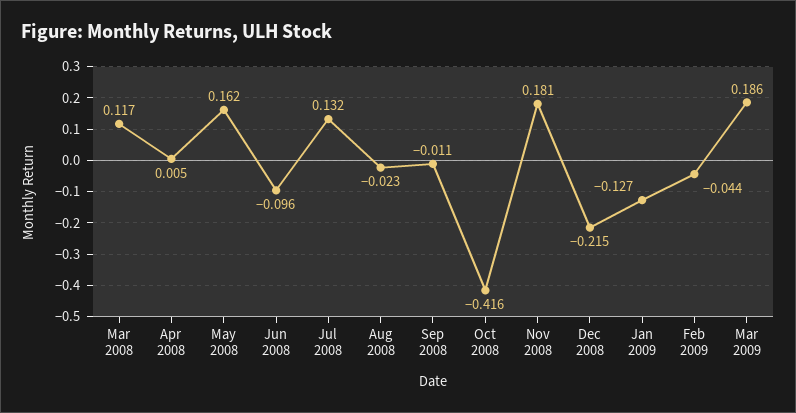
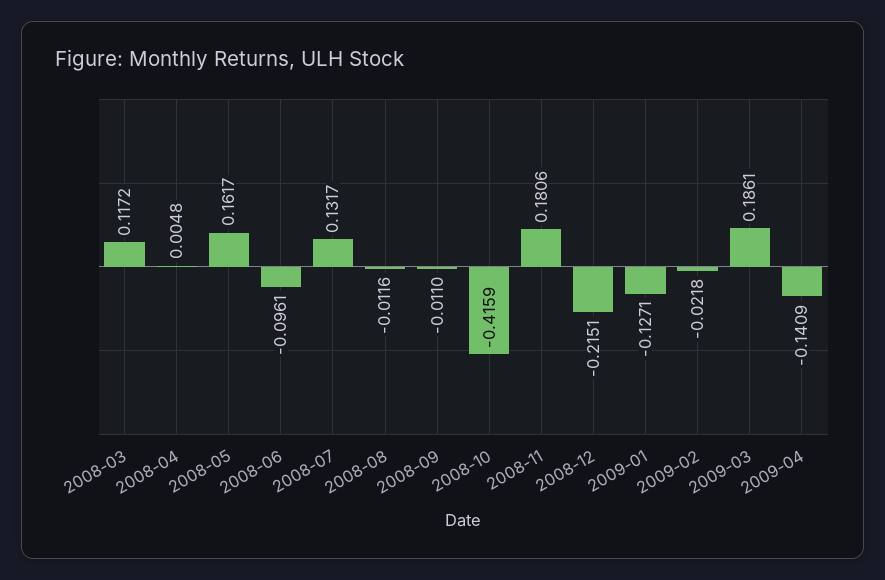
Aug 2008: -0.023 -> -0.0116
Feb 2009: -0.044 -> -0.0218
2009-04: none -> -0.1409

